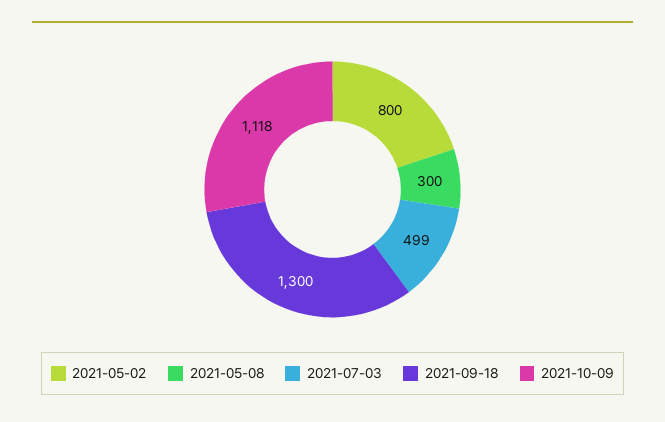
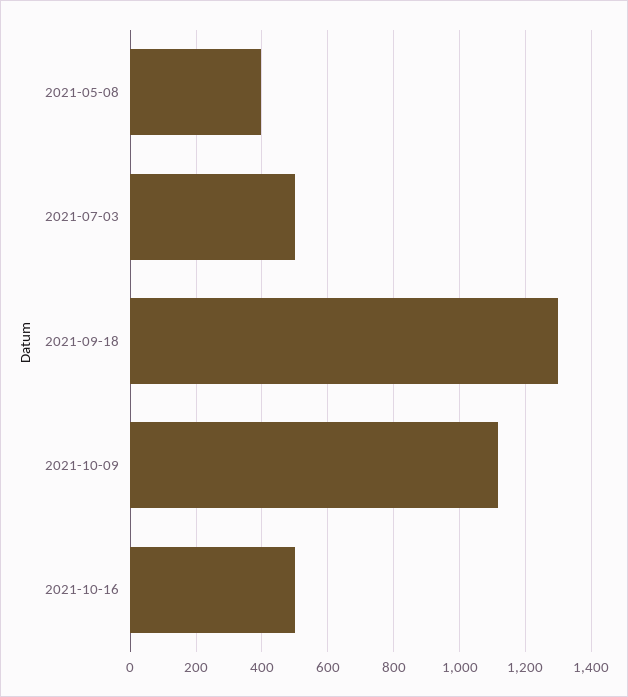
2021-05-02: 800 -> none
2021-05-08: 300 -> 400
2021-10-16: none -> 500

